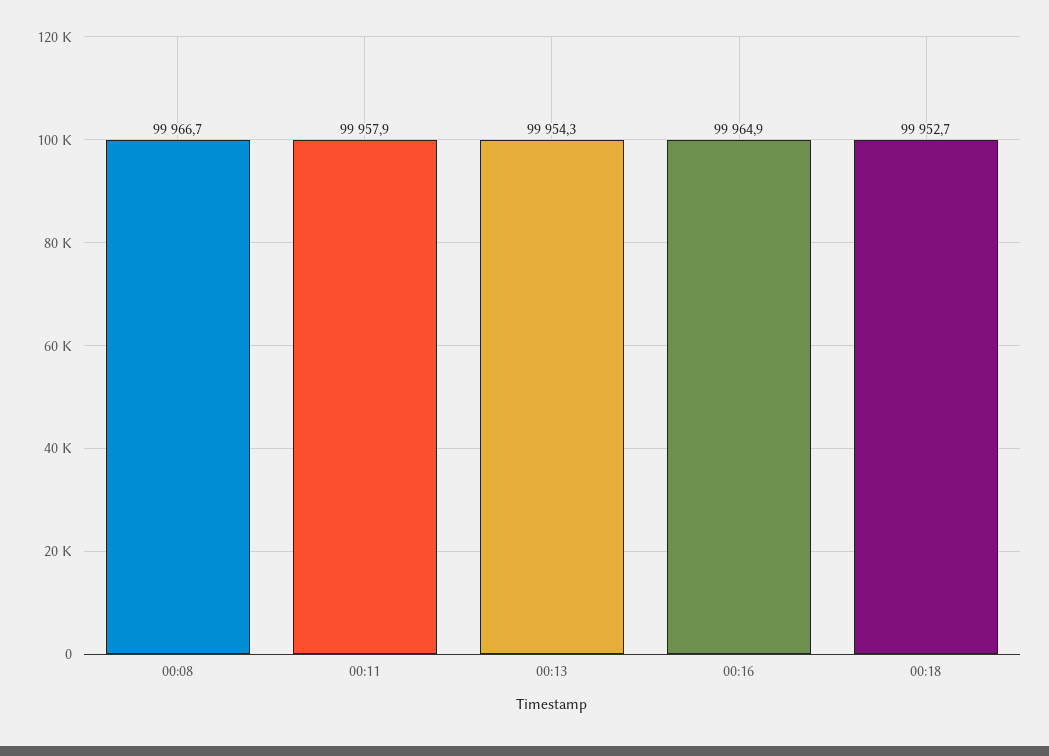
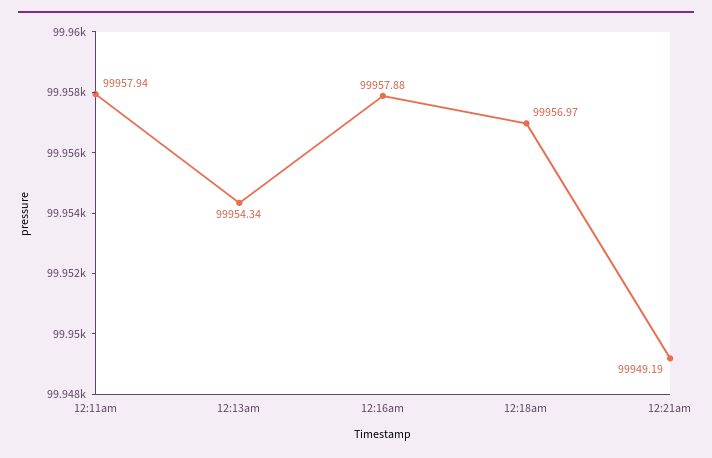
00:08: 99966.7 -> none
00:16: 99964.9 -> 99957.88
00:18: 99952.7 -> 99956.97
12:21am: none -> 99949.19

